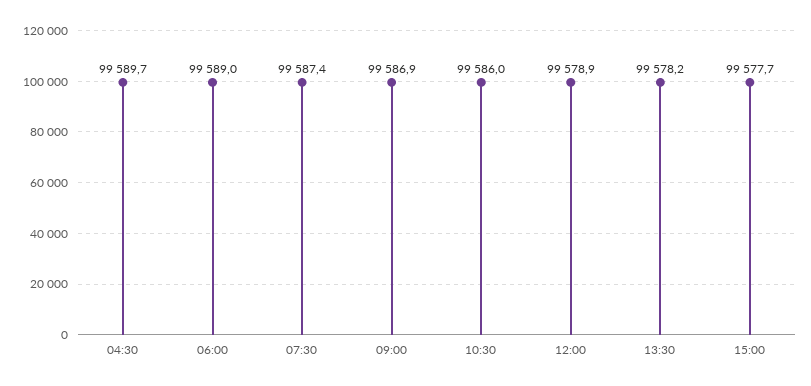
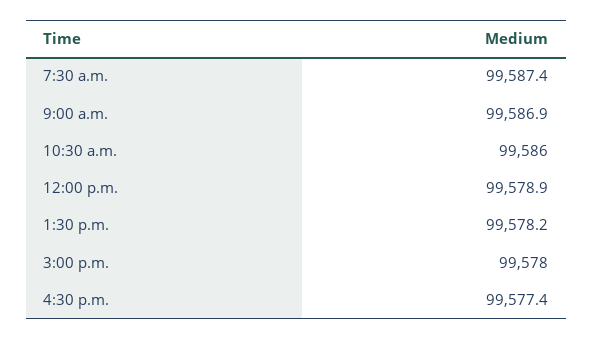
04:30: 99589.7 -> none
06:00: 99589 -> none
15:00: 99577.7 -> 99578
4:30 p.m.: none -> 99577.4

